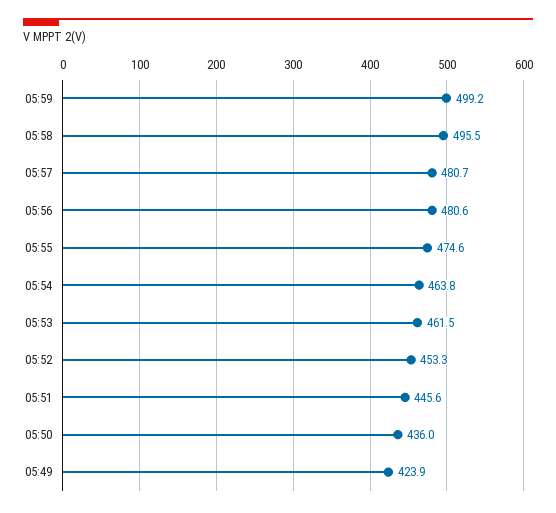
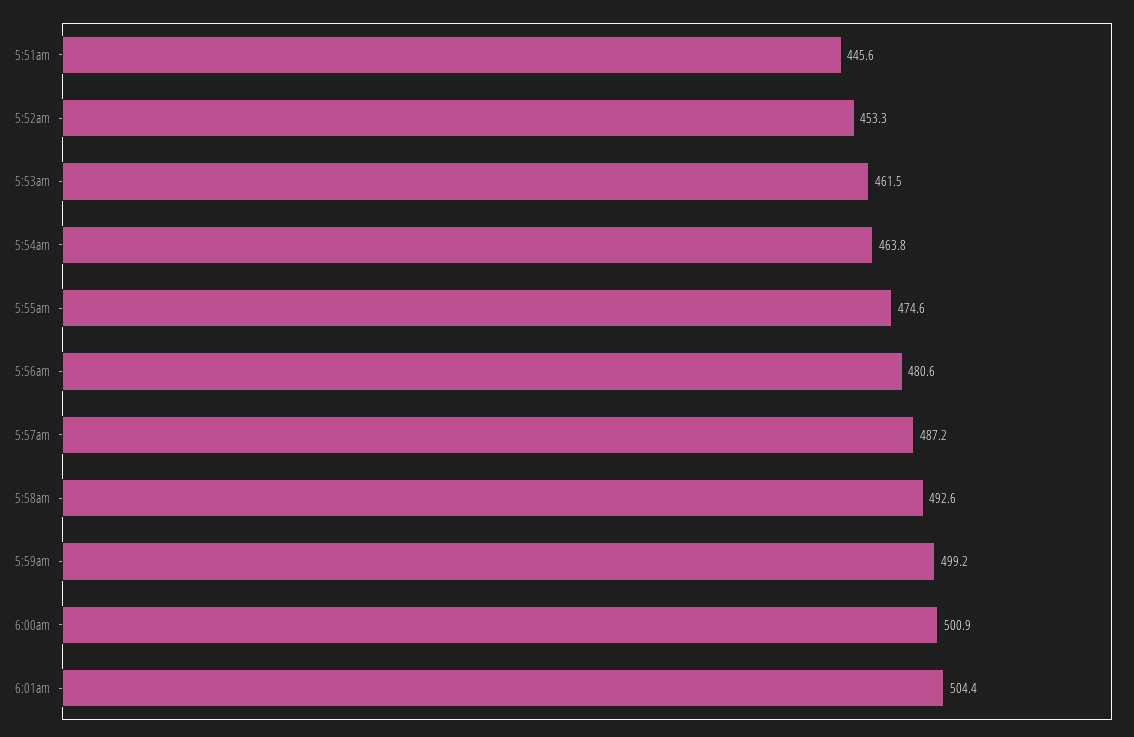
05:58: 495.5 -> 492.6
05:57: 480.7 -> 487.2
05:50: 436 -> none
05:49: 423.9 -> none
6:00am: none -> 500.9
6:01am: none -> 504.4

